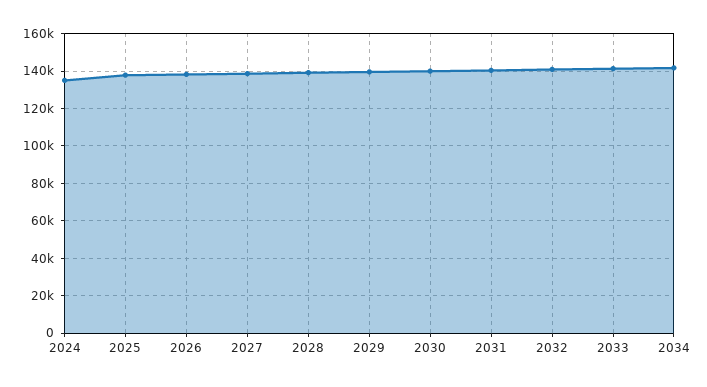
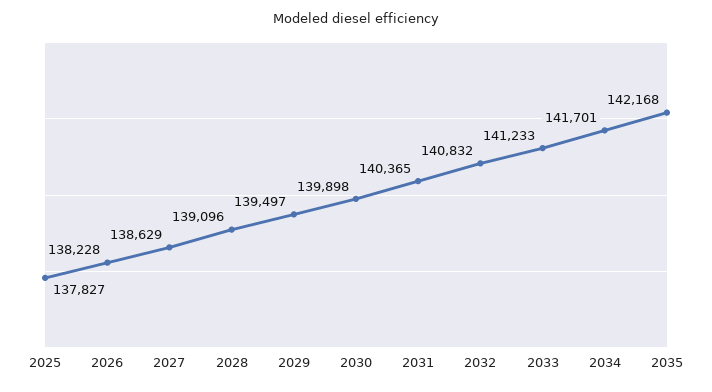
2024: 135000 -> none
2035: none -> 142168

